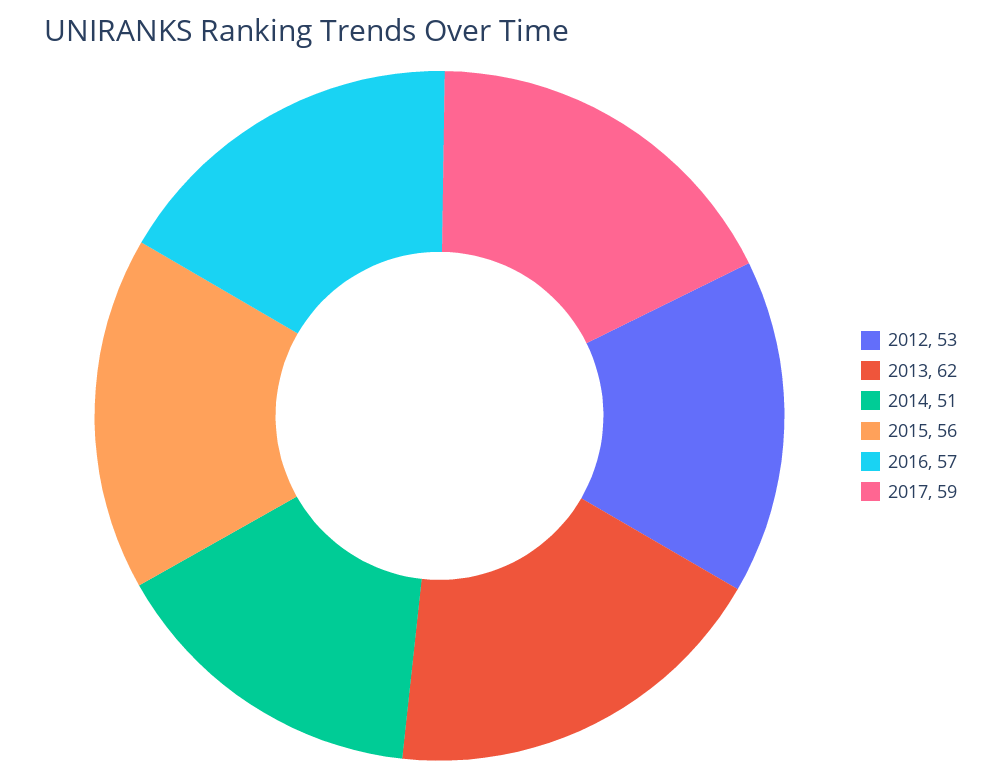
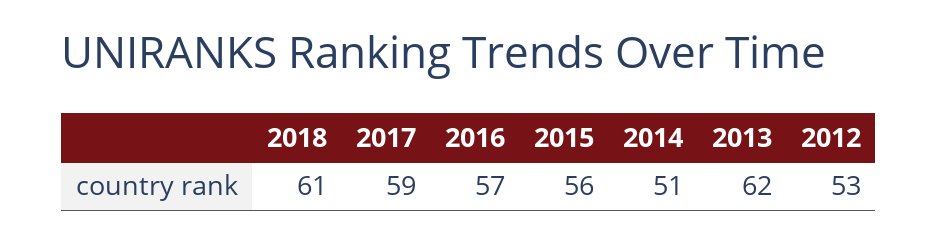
2018: none -> 61

